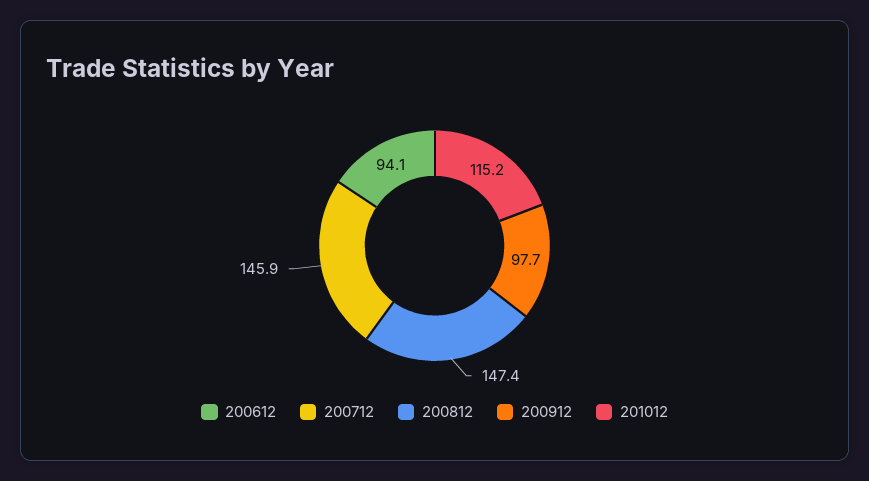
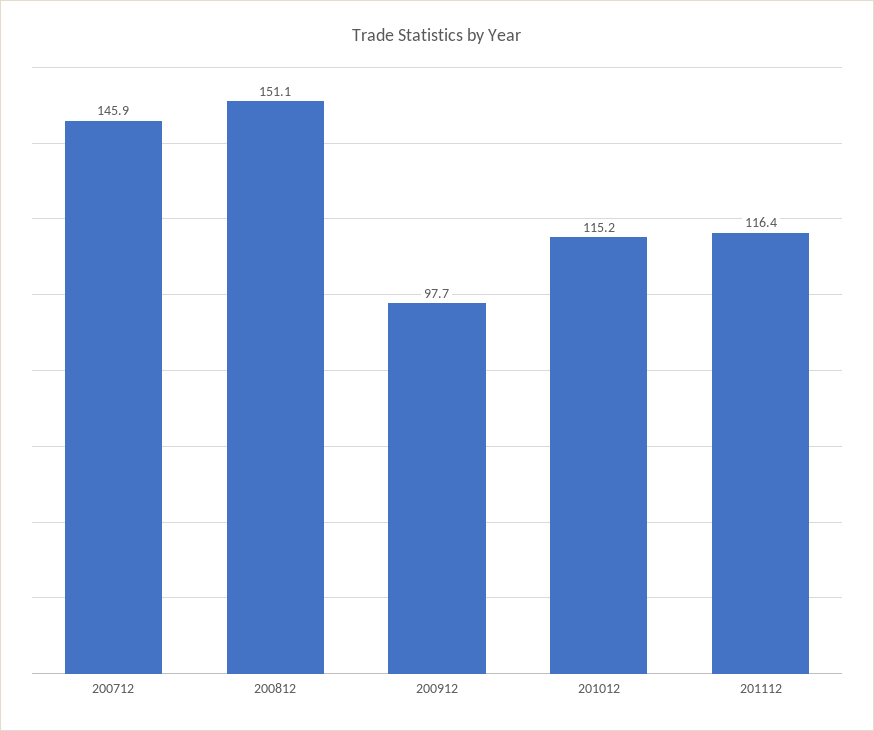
200612: 94.1 -> none
200812: 147.4 -> 151.1
201112: none -> 116.4

